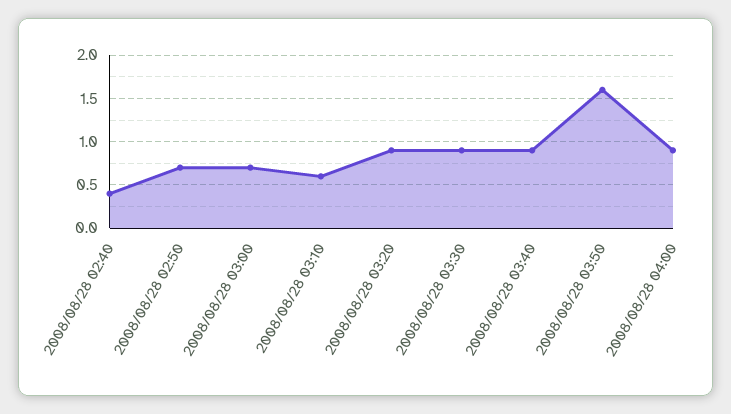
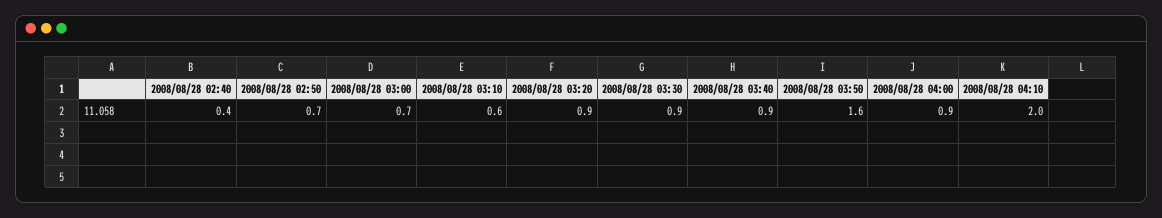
2008/08/28 04:10: none -> 2

